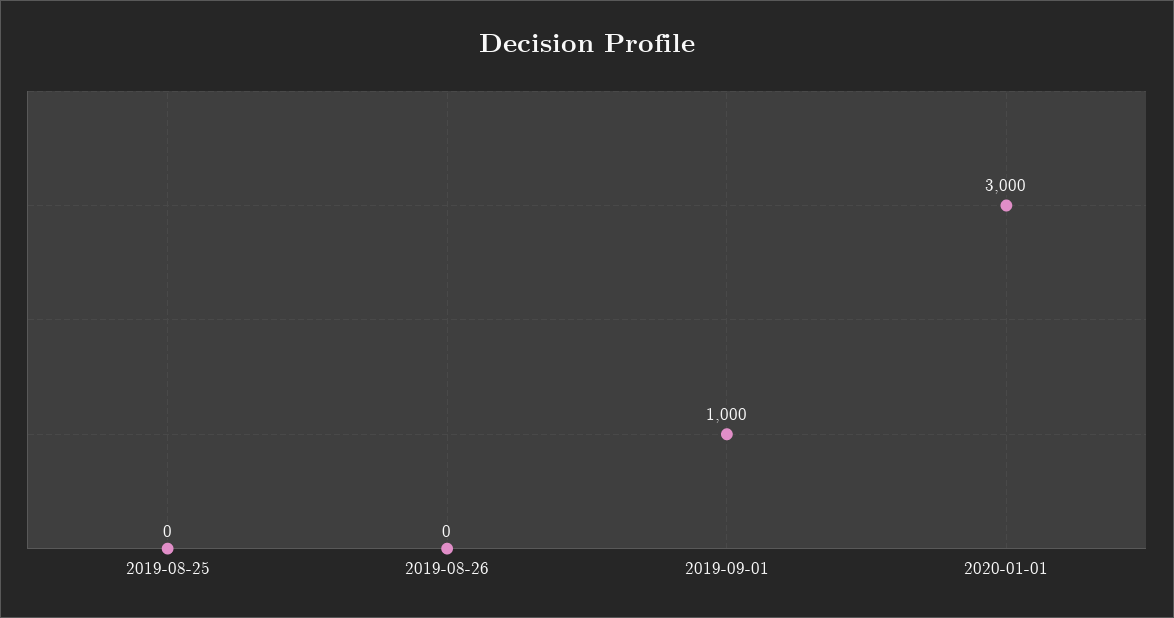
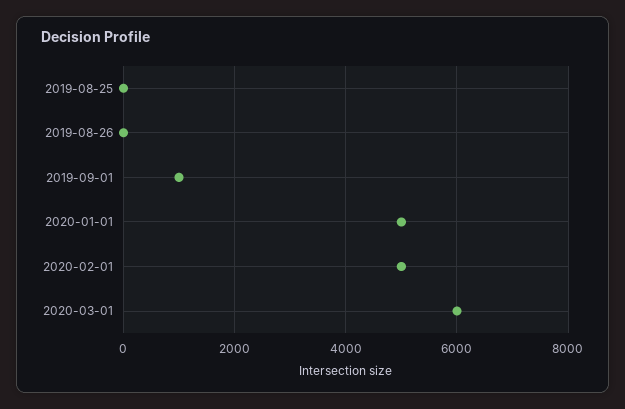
2020-01-01: 3000 -> 5000
2020-02-01: none -> 5000
2020-03-01: none -> 6000

